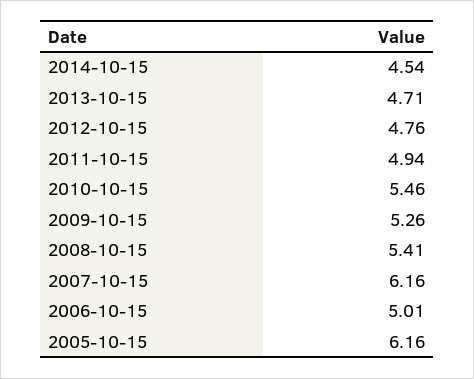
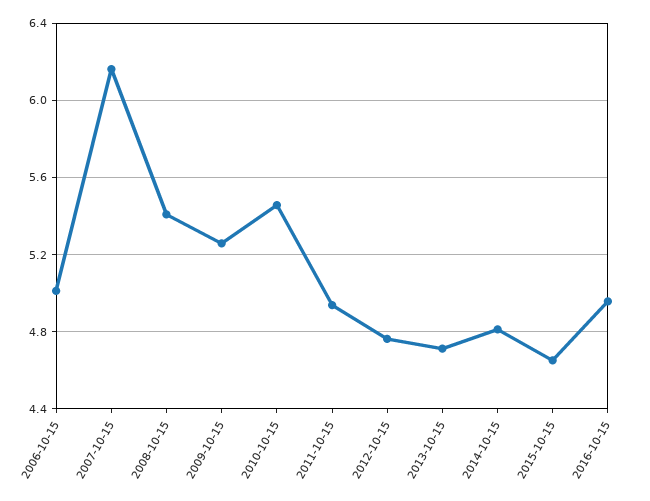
2014-10-15: 4.54 -> 4.8
2005-10-15: 6.16 -> none
2015-10-15: none -> 4.65
2016-10-15: none -> 4.95

